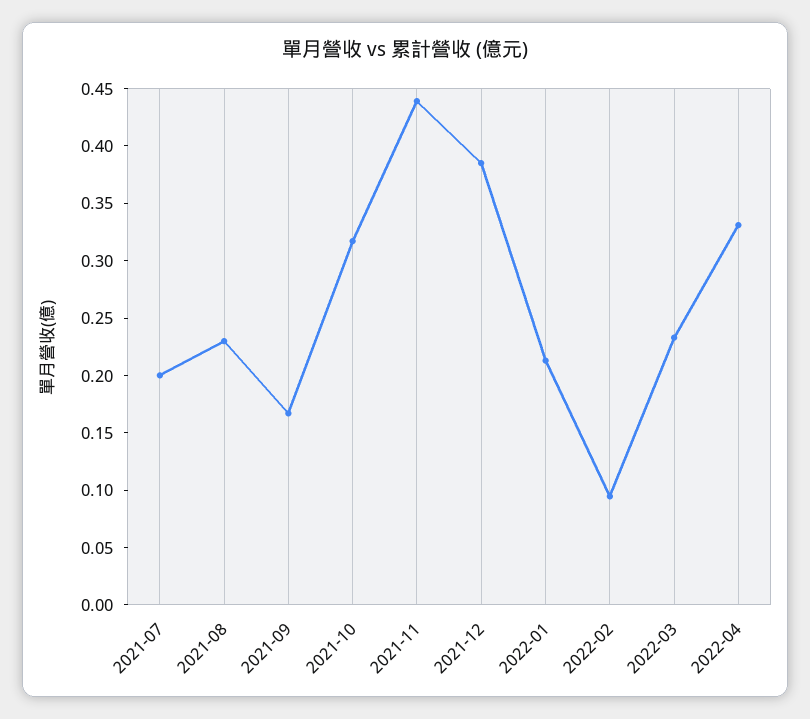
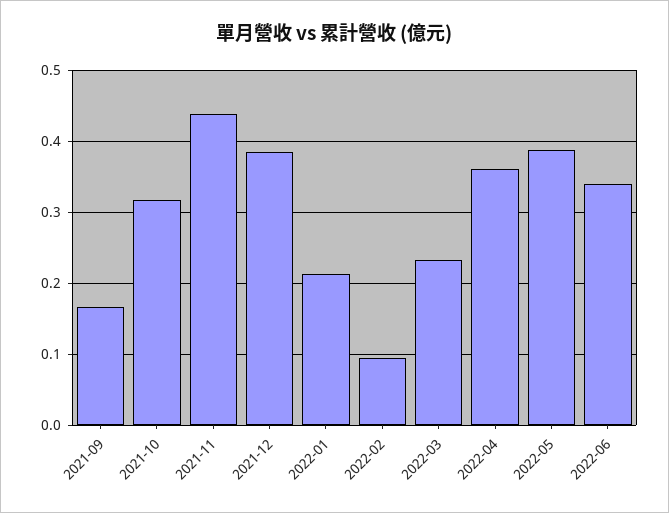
2021-07: 0.2 -> none
2021-08: 0.23 -> none
2022-04: 0.33 -> 0.36
2022-05: none -> 0.39
2022-06: none -> 0.34

